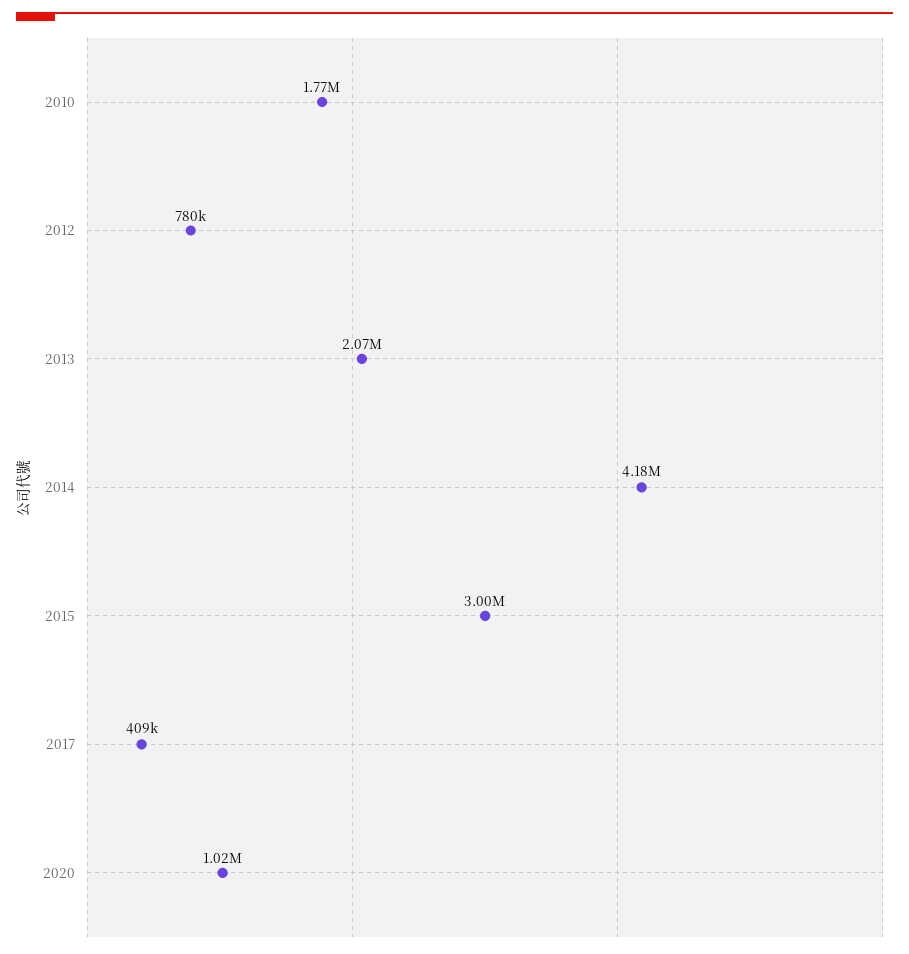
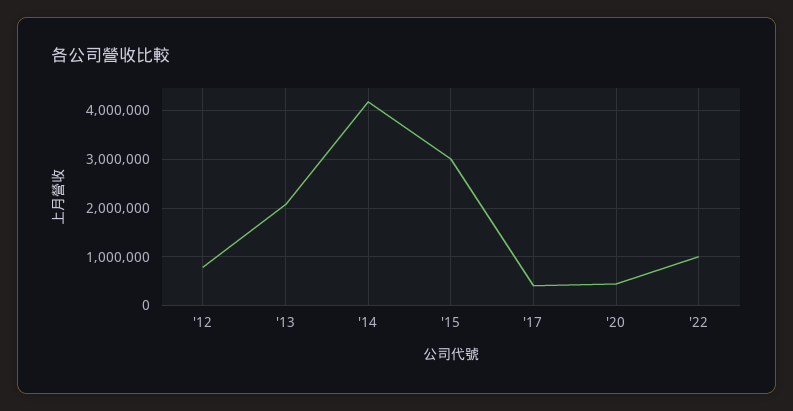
2010: 1770000 -> none
2020: 1020000 -> 400000
'22: none -> 1000000

